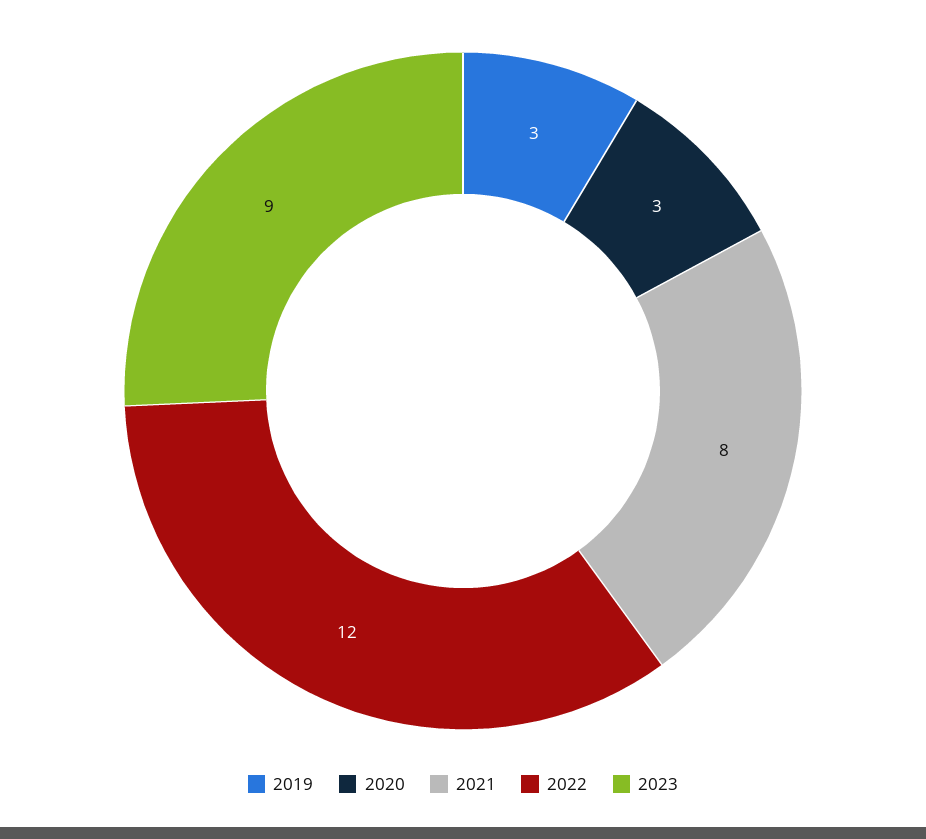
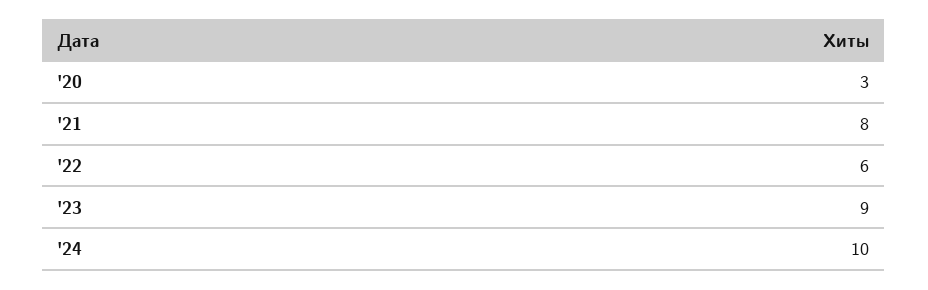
2019: 3 -> none
2022: 12 -> 6
'24: none -> 10

